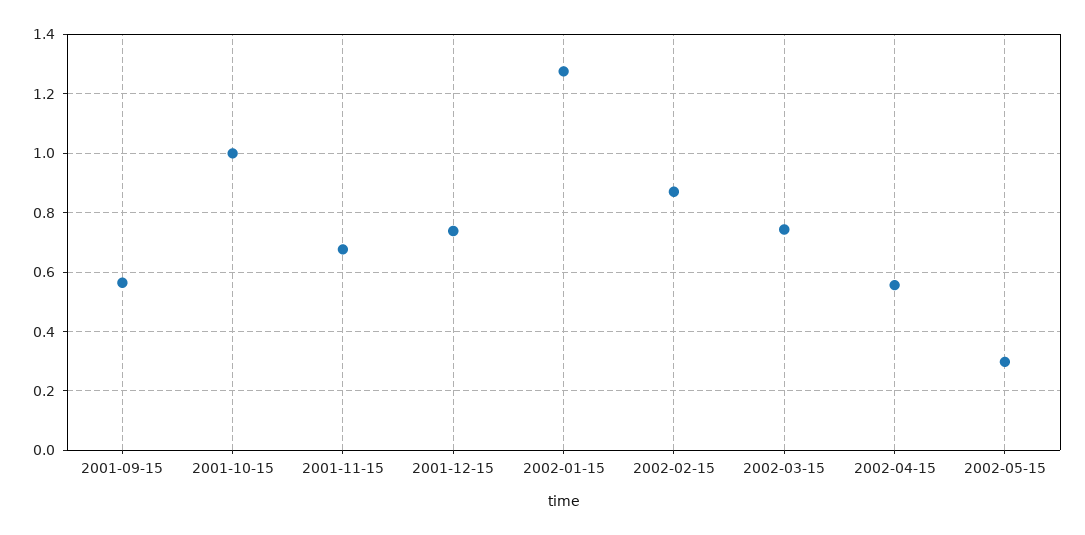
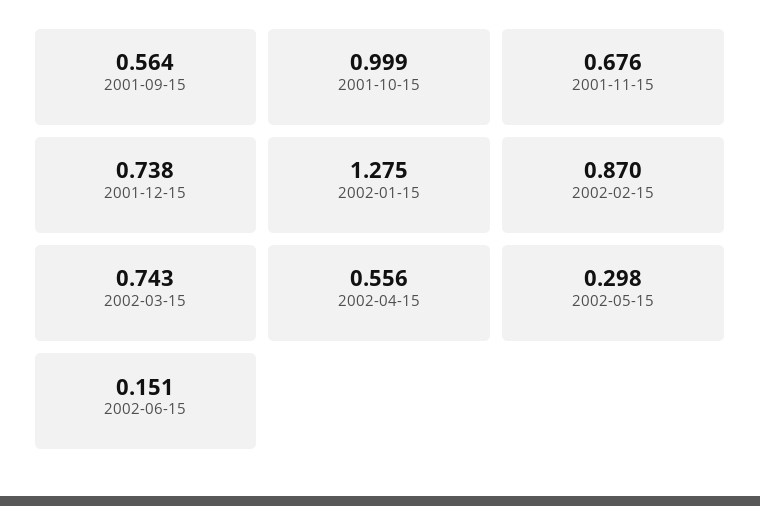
2002-06-15: none -> 0.151

